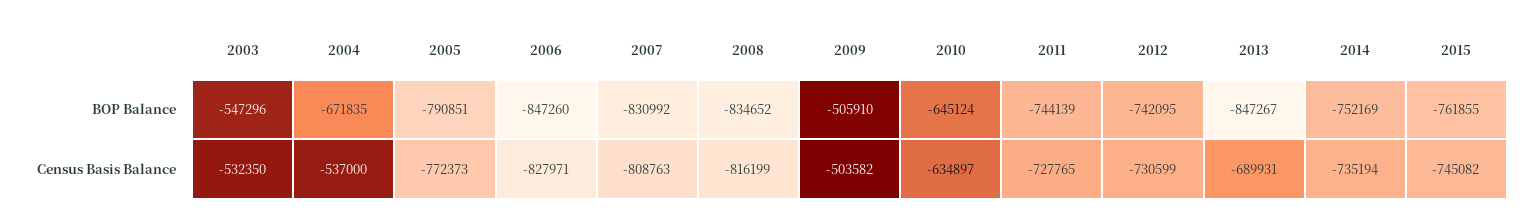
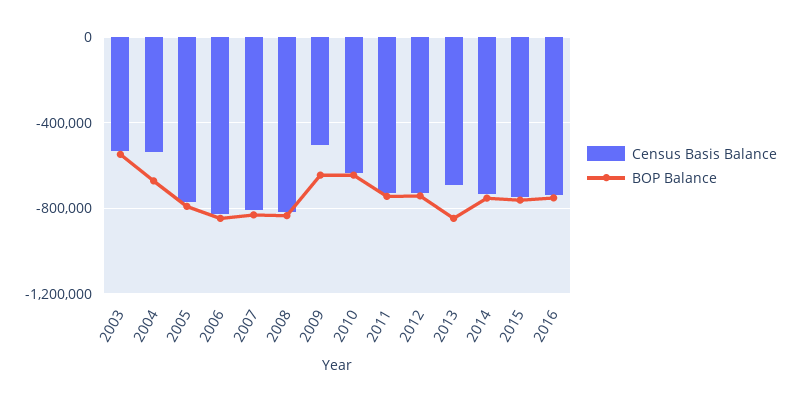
BOP Balance, 2009: -505910 -> -650000
Census Basis Balance, 2016: none -> -750000
BOP Balance, 2016: none -> -750000

